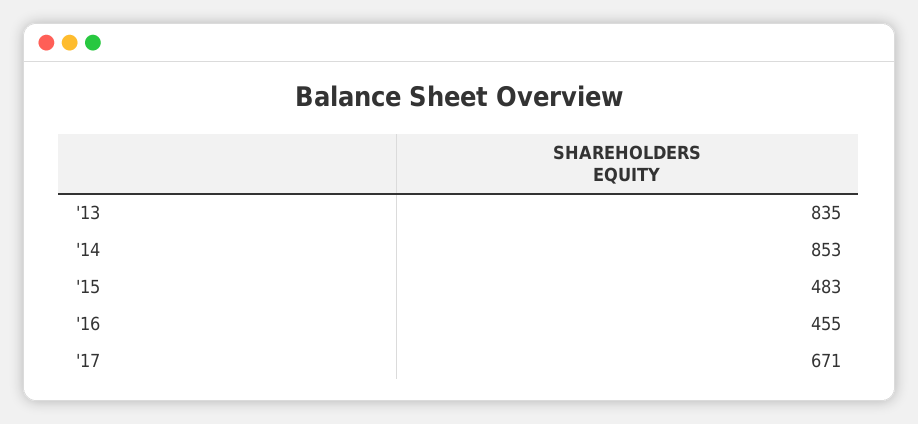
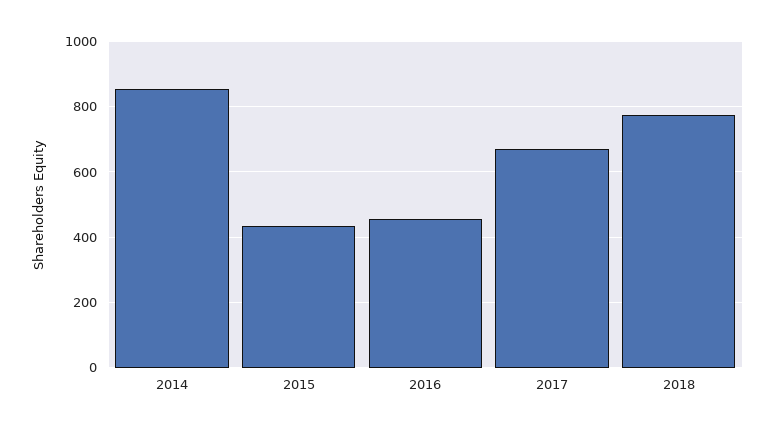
'13: 835 -> none
'15: 483 -> 440
2018: none -> 780

